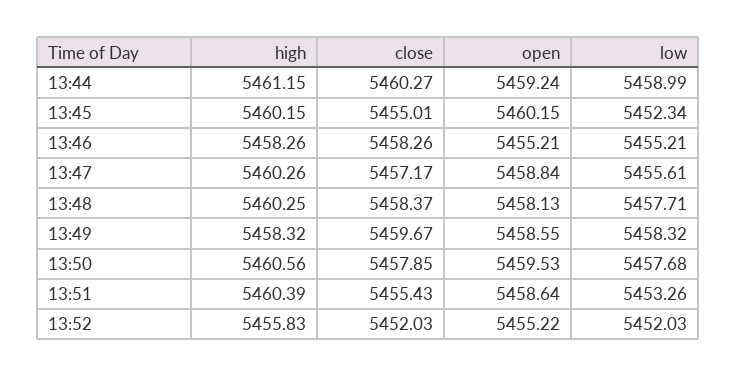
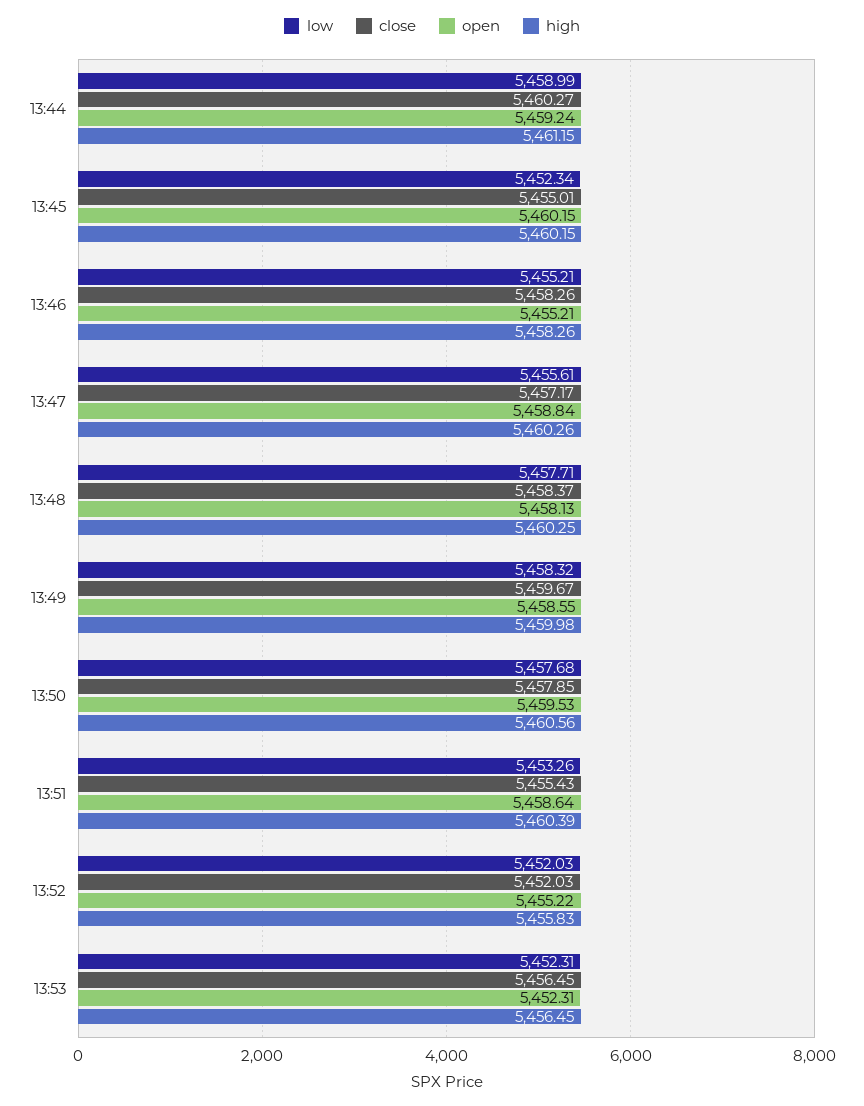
high, 13:49: 5458.32 -> 5459.98
low, 13:53: none -> 5452.31
close, 13:53: none -> 5456.45
open, 13:53: none -> 5452.31
high, 13:53: none -> 5456.45

